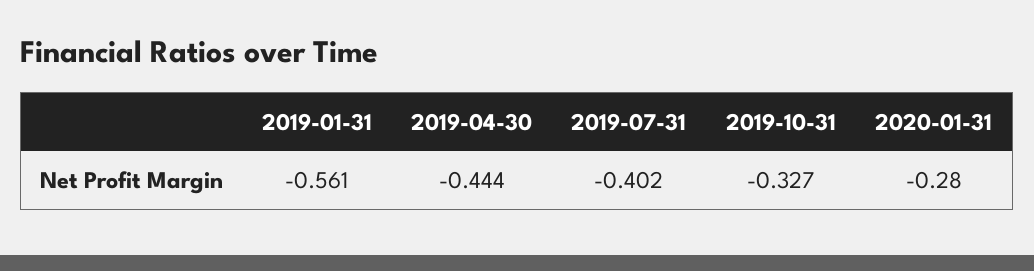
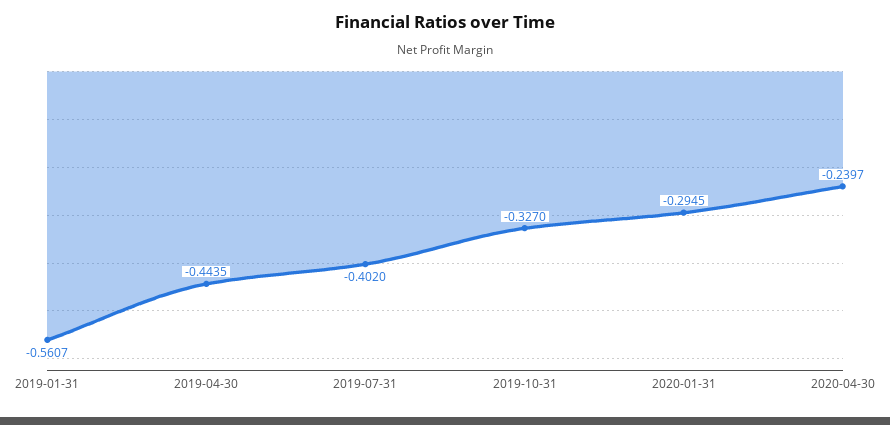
2020-01-31: -0.28 -> -0.2945
2020-04-30: none -> -0.2397

